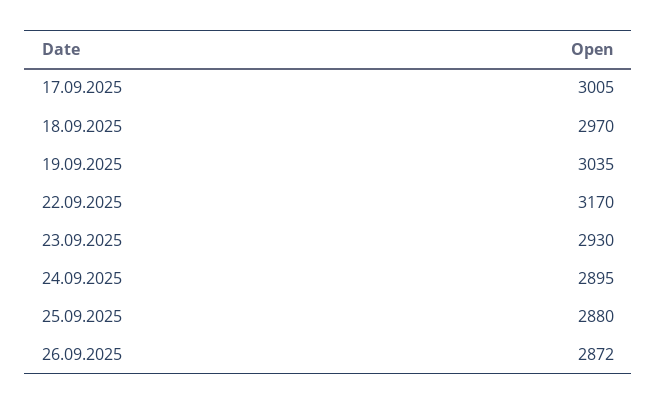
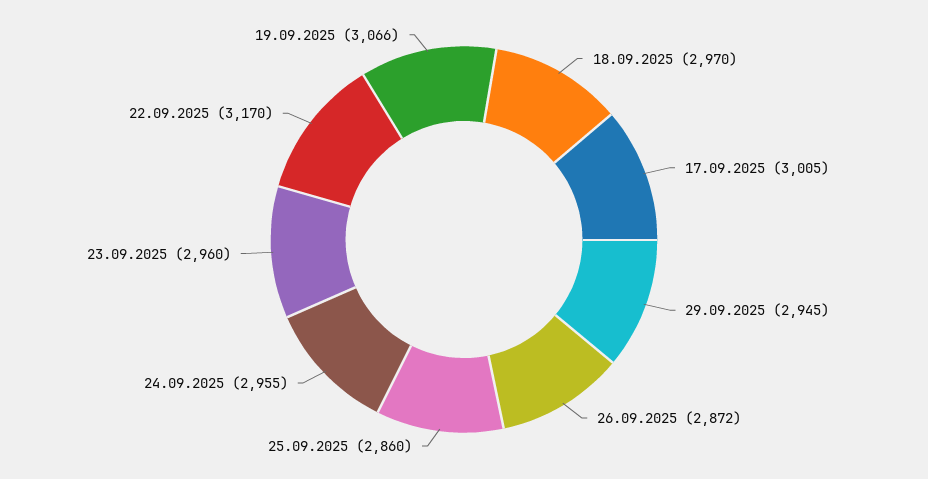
19.09.2025: 3035 -> 3066
23.09.2025: 2930 -> 2960
24.09.2025: 2895 -> 2955
25.09.2025: 2880 -> 2860
29.09.2025: none -> 2945

